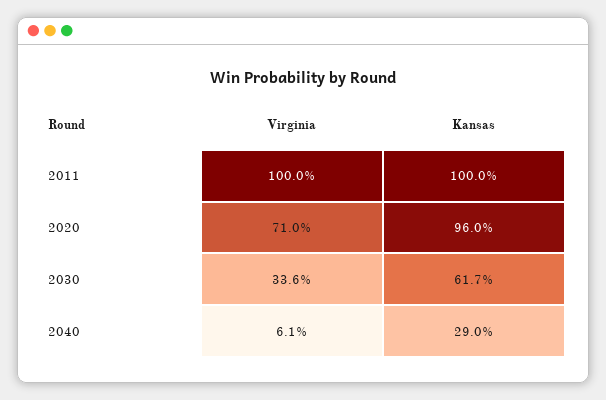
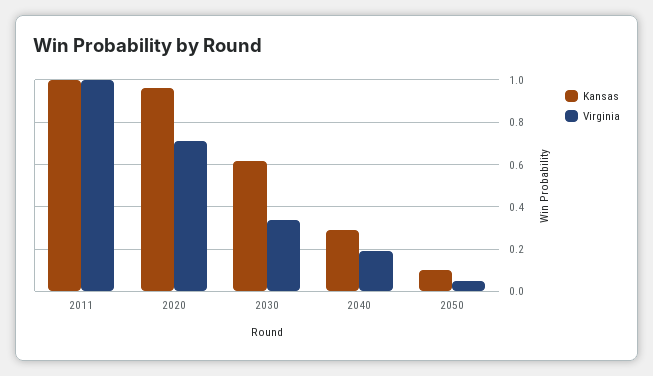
Virginia, 2040: 0.061 -> 0.2
Kansas, 2050: none -> 0.1
Virginia, 2050: none -> 0.05

